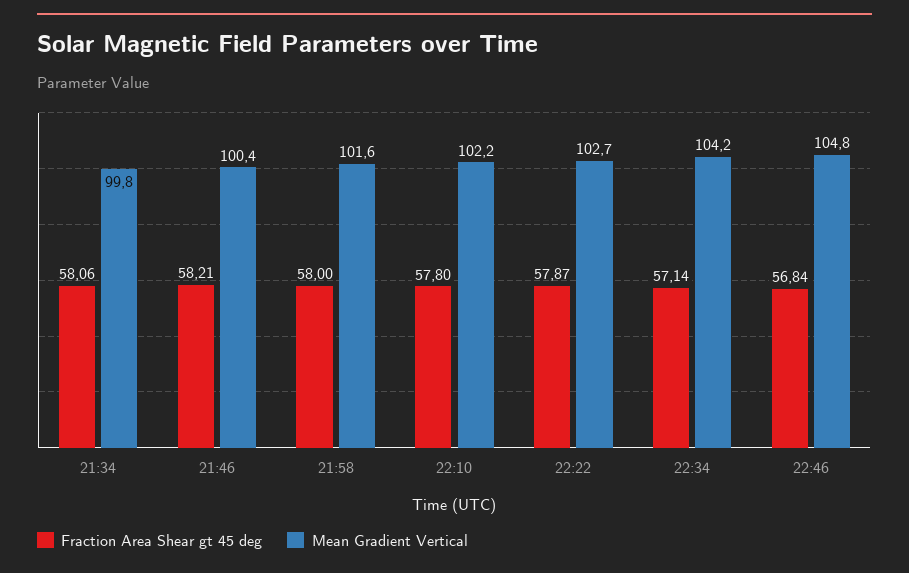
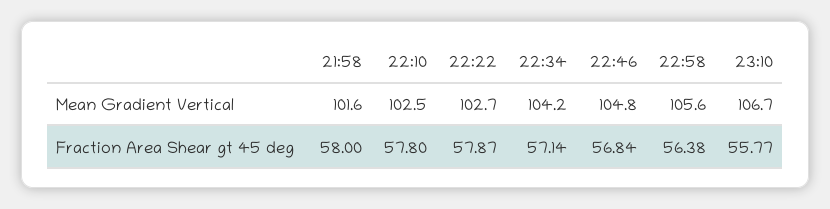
Fraction Area Shear gt 45 deg, 21:34: 58.06 -> none
Mean Gradient Vertical, 21:34: 99.8 -> none
Fraction Area Shear gt 45 deg, 21:46: 58.21 -> none
Mean Gradient Vertical, 21:46: 100.4 -> none
Mean Gradient Vertical, 22:10: 102.2 -> 102.5
Mean Gradient Vertical, 22:58: none -> 105.6
Mean Gradient Vertical, 23:10: none -> 106.7
Fraction Area Shear gt 45 deg, 22:58: none -> 56.38
Fraction Area Shear gt 45 deg, 23:10: none -> 55.77

